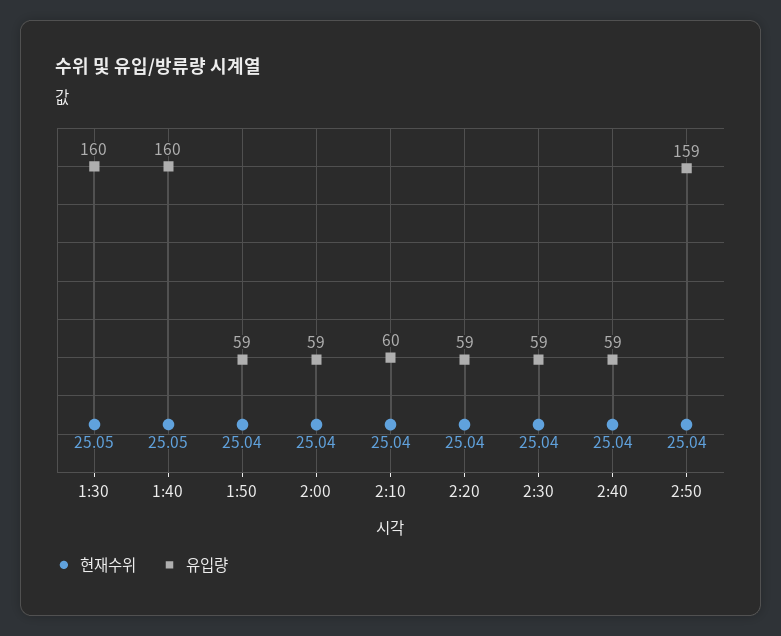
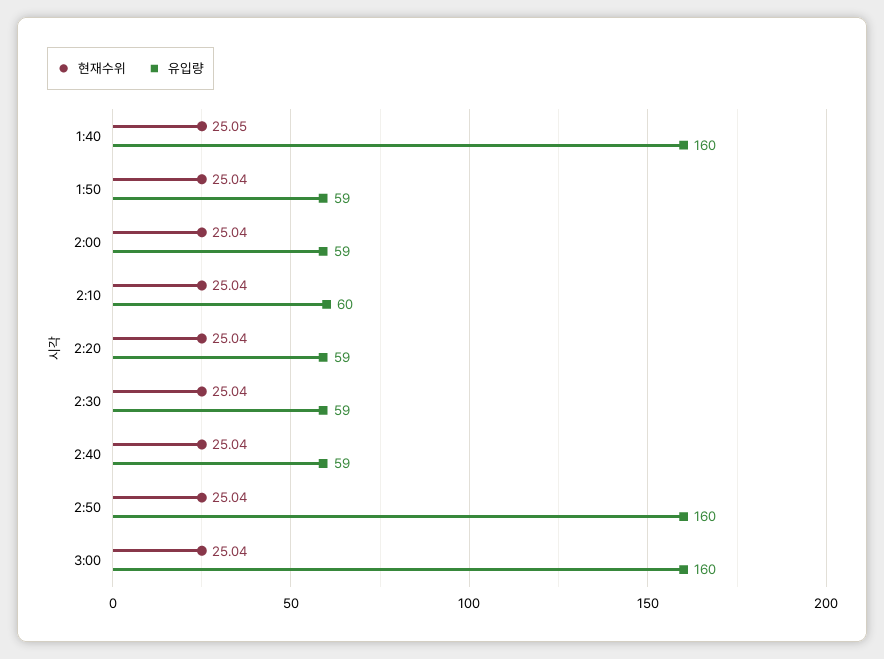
현재수위, 1:30: 25.05 -> none
유입량, 1:30: 160 -> none
유입량, 2:50: 159 -> 160
현재수위, 3:00: none -> 25.04
유입량, 3:00: none -> 160

